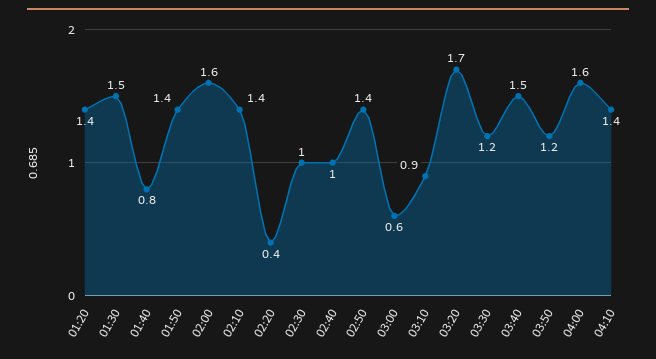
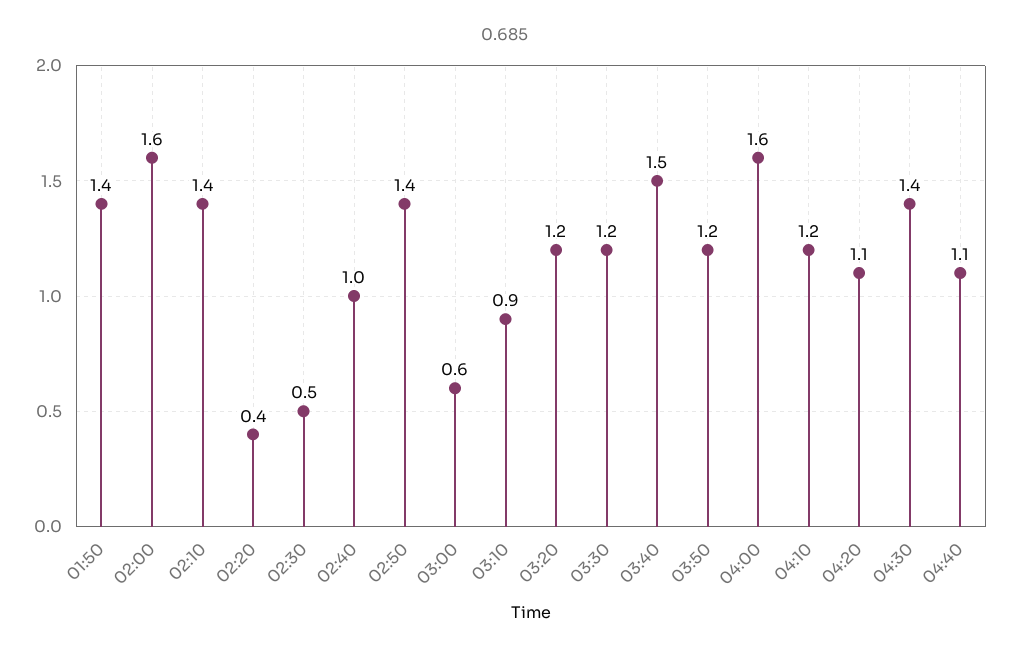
01:20: 1.4 -> none
01:30: 1.5 -> none
01:40: 0.8 -> none
02:30: 1 -> 0.5
03:20: 1.7 -> 1.2
04:10: 1.4 -> 1.2
04:20: none -> 1.1
04:30: none -> 1.4
04:40: none -> 1.1

